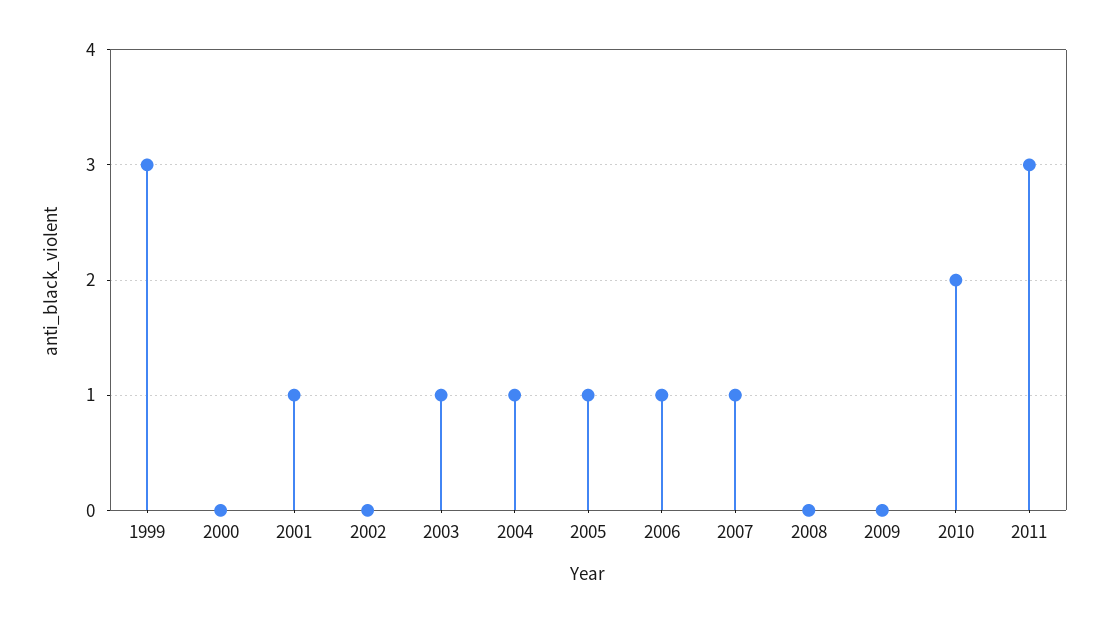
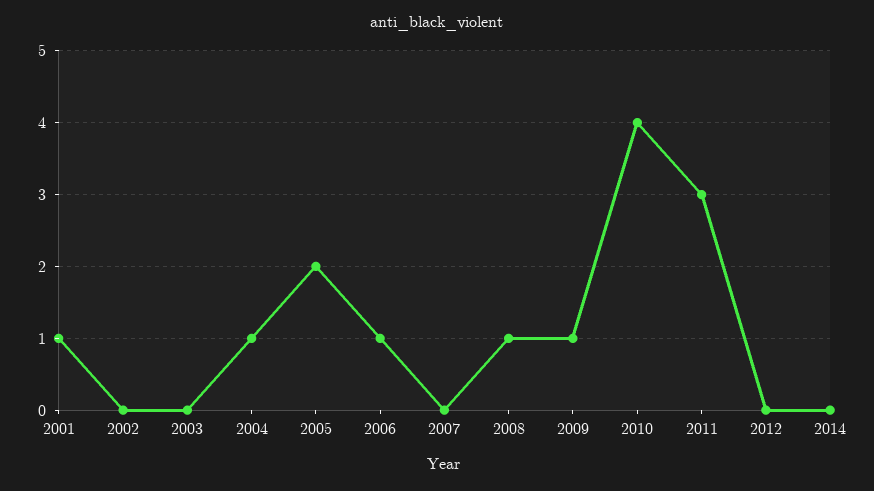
1999: 3 -> none
2000: 0 -> none
2003: 1 -> 0
2005: 1 -> 2
2007: 1 -> 0
2008: 0 -> 1
2009: 0 -> 1
2010: 2 -> 4
2012: none -> 0
2014: none -> 0

